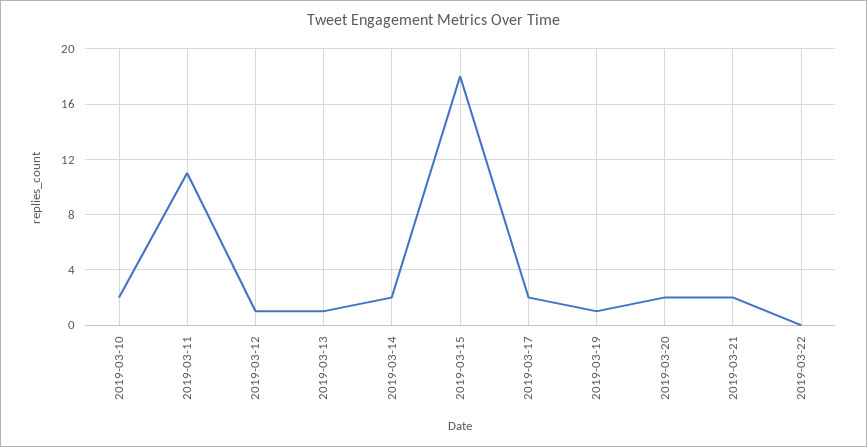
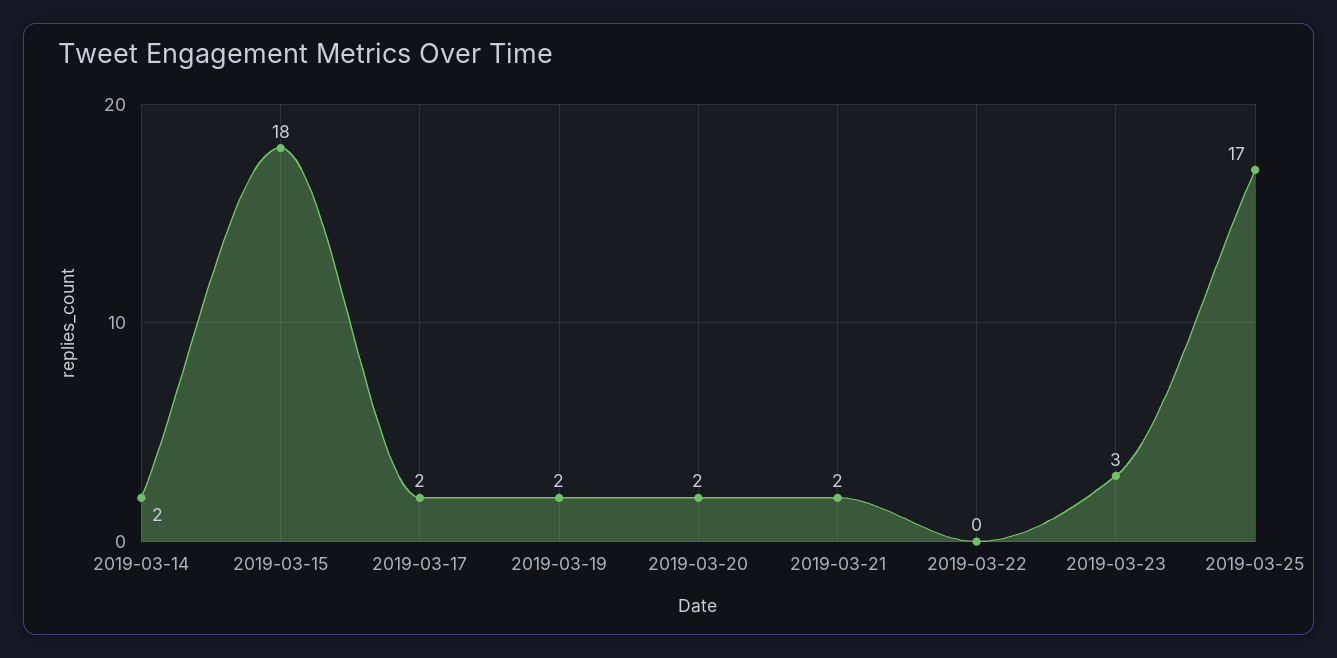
2019-03-10: 2 -> none
2019-03-11: 11 -> none
2019-03-12: 1 -> none
2019-03-13: 1 -> none
2019-03-19: 1 -> 2
2019-03-23: none -> 3
2019-03-25: none -> 17

